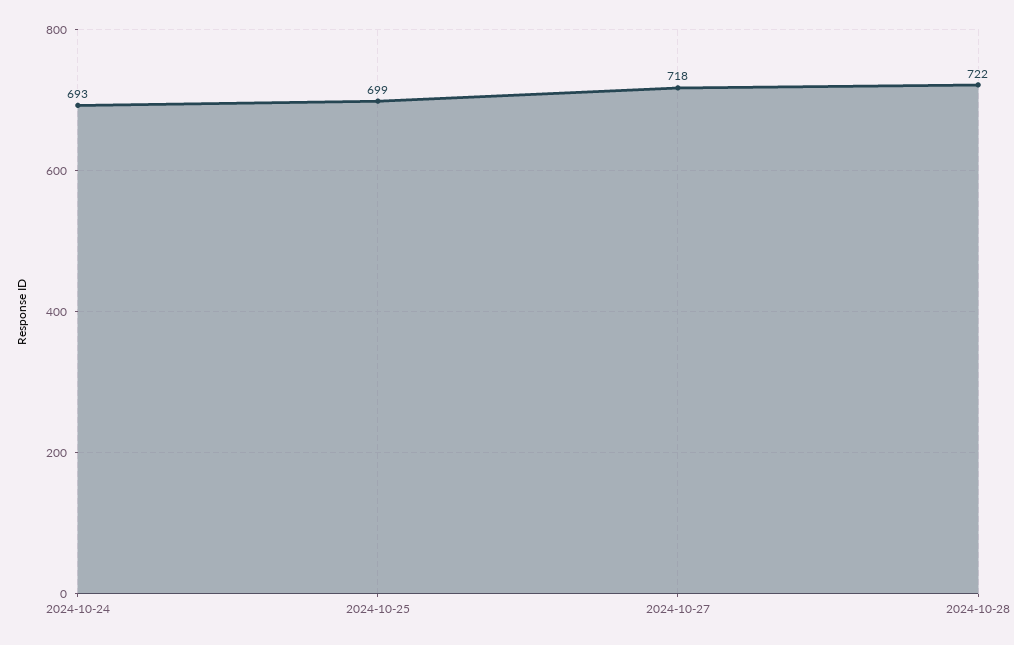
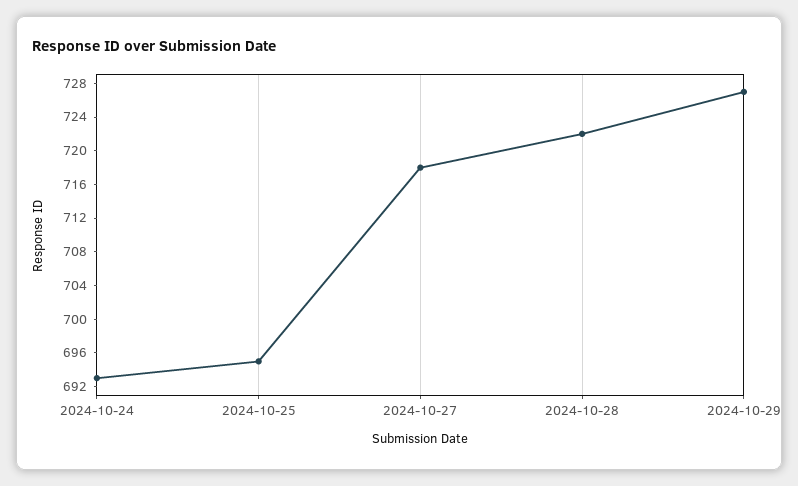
2024-10-25: 699 -> 695
2024-10-29: none -> 727

